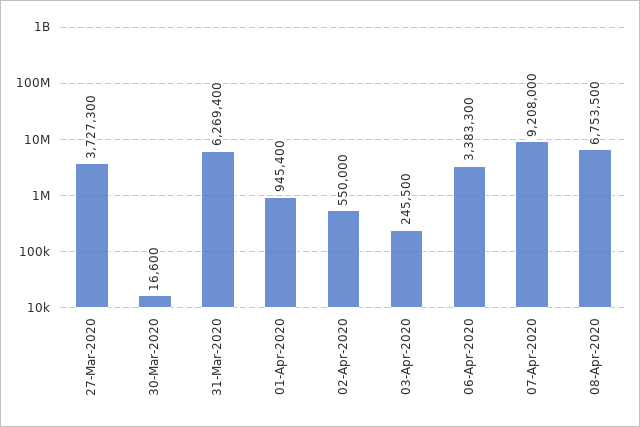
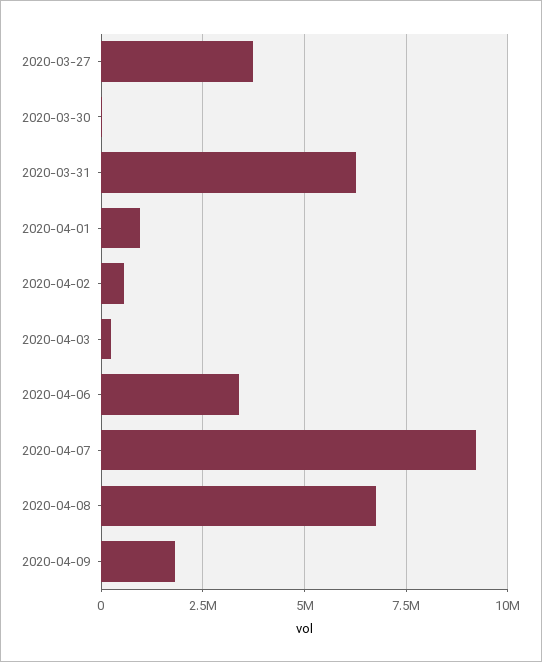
2020-04-09: none -> 1750000

